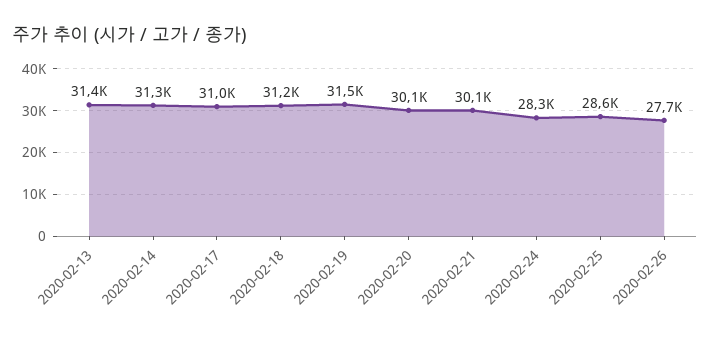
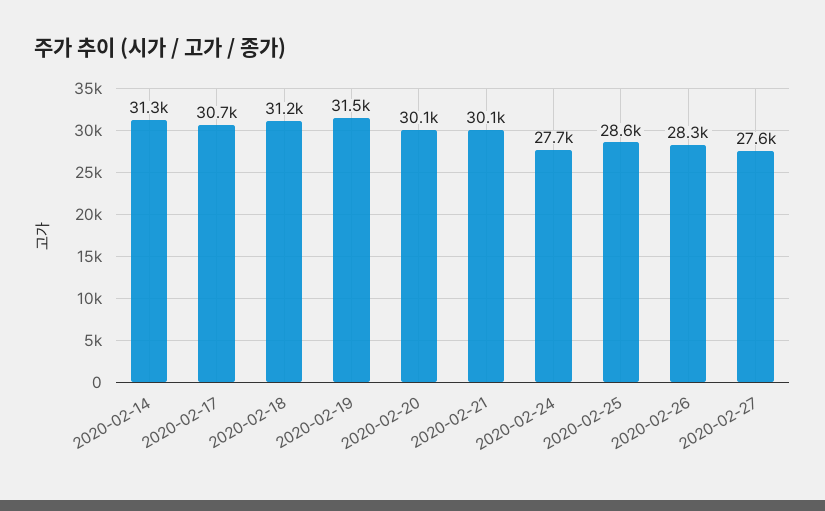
2020-02-13: 31400 -> none
2020-02-17: 31000 -> 30700
2020-02-24: 28300 -> 27700
2020-02-26: 27700 -> 28300
2020-02-27: none -> 27600

